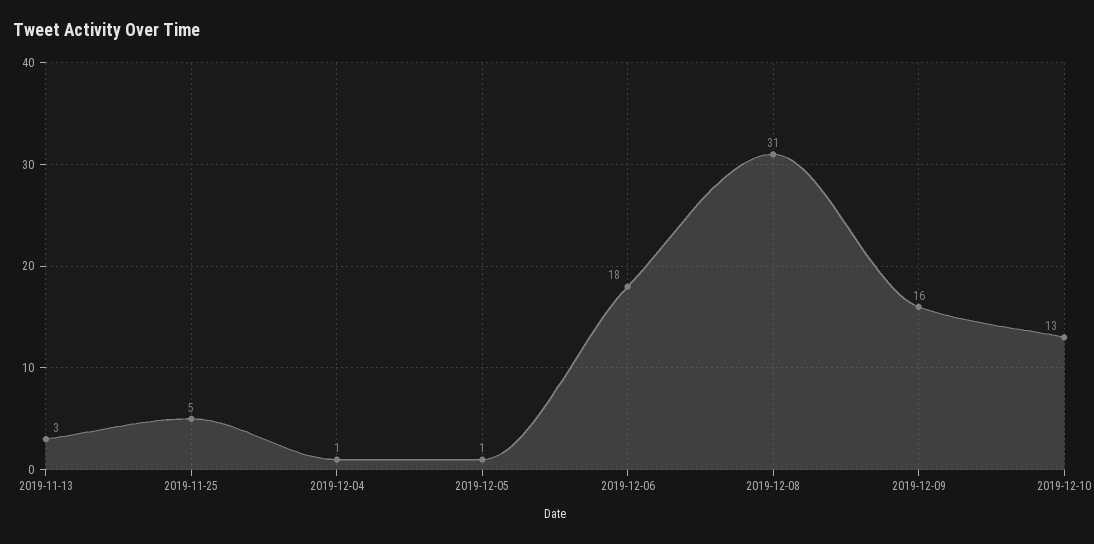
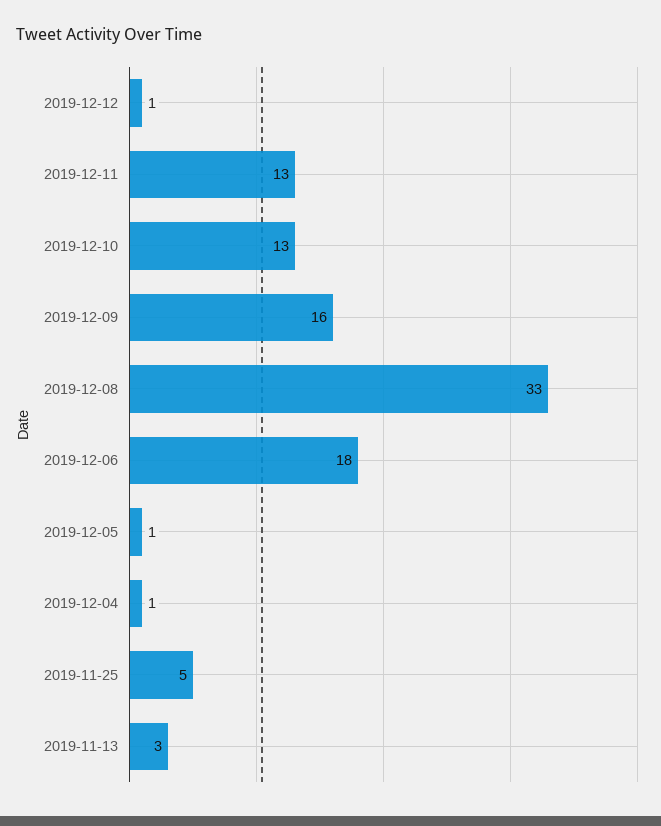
2019-12-08: 31 -> 33
2019-12-12: none -> 1
2019-12-11: none -> 13

